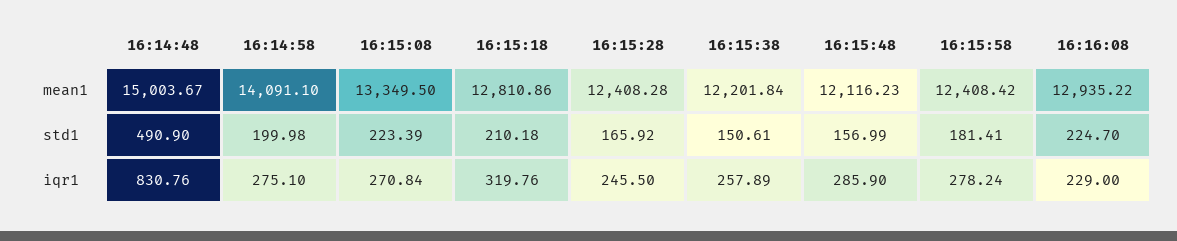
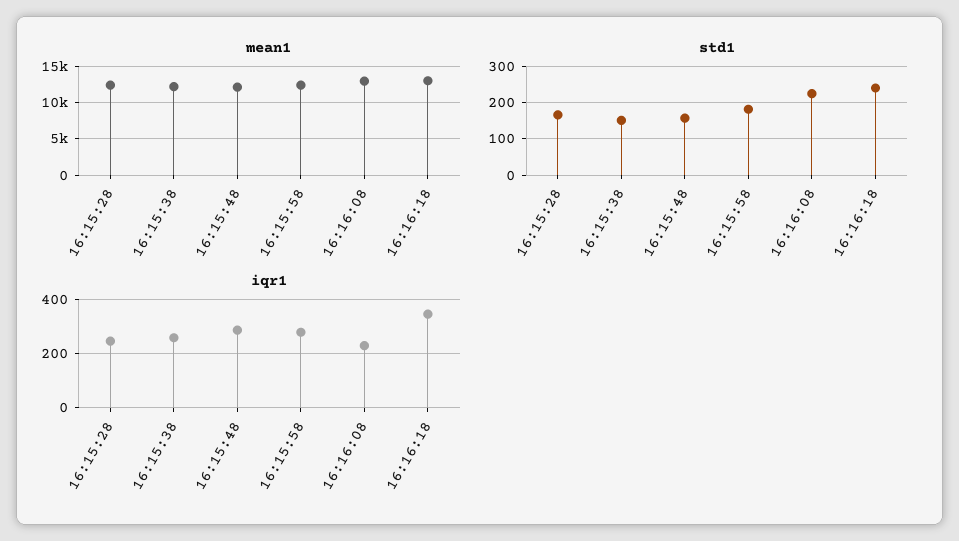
mean1, 16:14:48: 15003.67 -> none
mean1, 16:14:58: 14091.1 -> none
mean1, 16:15:08: 13349.5 -> none
mean1, 16:15:18: 12810.86 -> none
std1, 16:14:48: 490.9 -> none
std1, 16:14:58: 199.98 -> none
std1, 16:15:08: 223.39 -> none
std1, 16:15:18: 210.18 -> none
iqr1, 16:14:48: 830.76 -> none
iqr1, 16:14:58: 275.1 -> none
iqr1, 16:15:08: 270.84 -> none
iqr1, 16:15:18: 319.76 -> none
mean1, 16:16:18: none -> 13000
std1, 16:16:18: none -> 240
iqr1, 16:16:18: none -> 350

